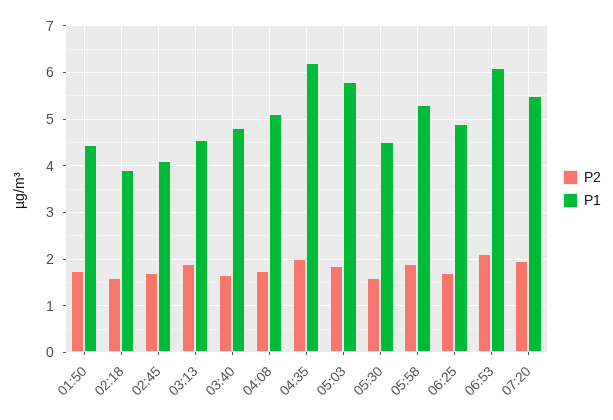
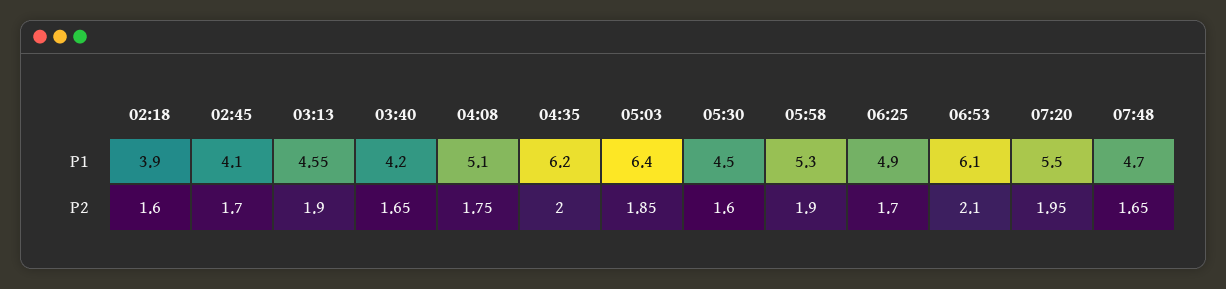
P2, 01:50: 1.8 -> none
P1, 01:50: 4.4 -> none
P1, 03:40: 4.8 -> 4.2
P1, 05:03: 5.8 -> 6.4
P1, 07:48: none -> 4.7
P2, 07:48: none -> 1.65

